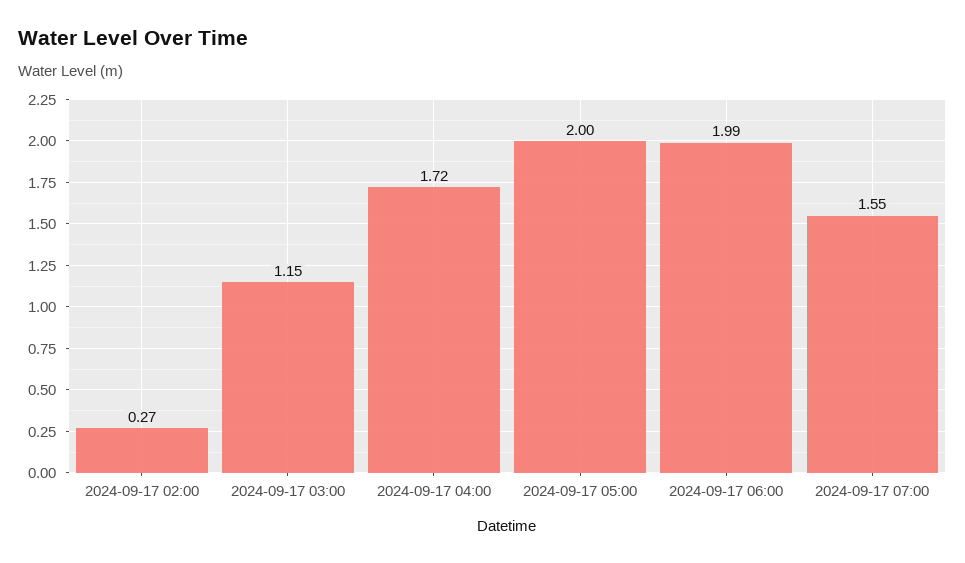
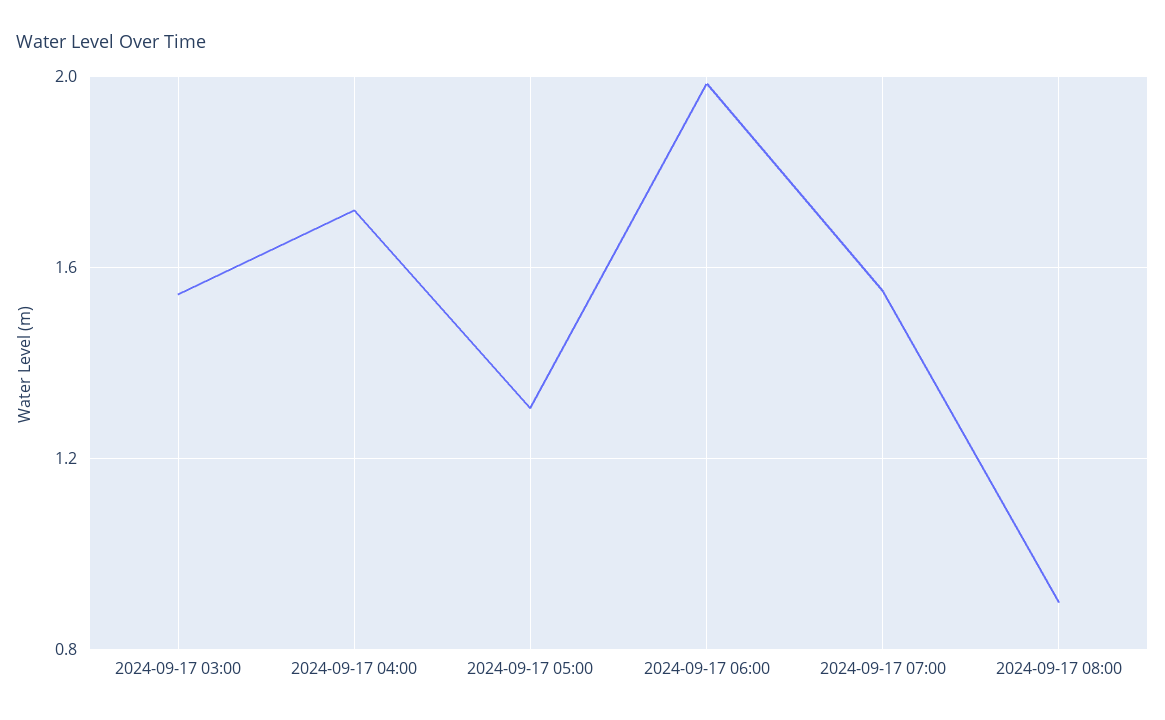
2024-09-17 02:00: 0.27 -> none
2024-09-17 03:00: 1.15 -> 1.55
2024-09-17 05:00: 2 -> 1.3
2024-09-17 08:00: none -> 0.9

